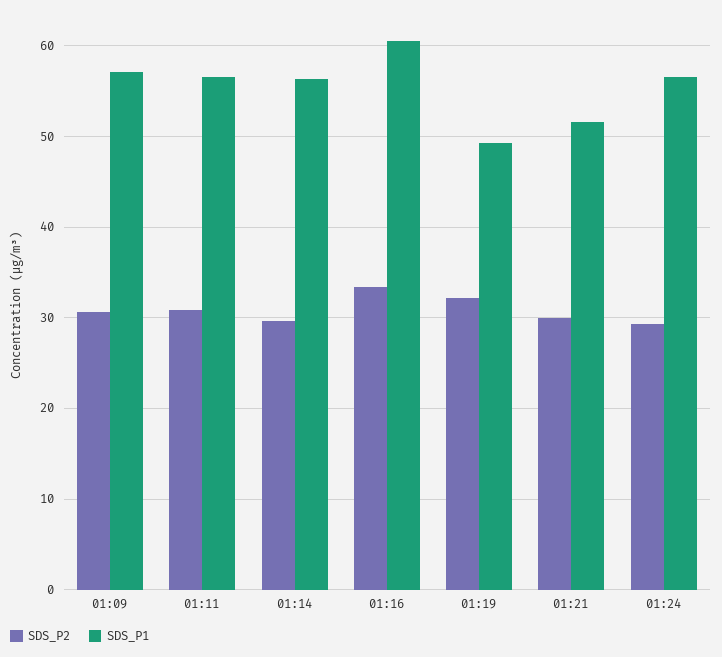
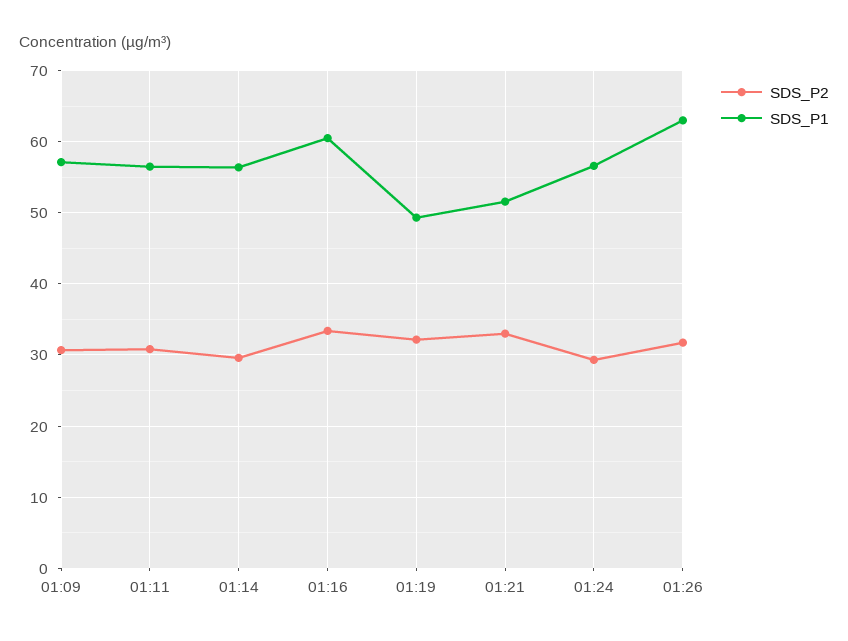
SDS_P2, 01:21: 30 -> 33
SDS_P2, 01:26: none -> 32
SDS_P1, 01:26: none -> 63

